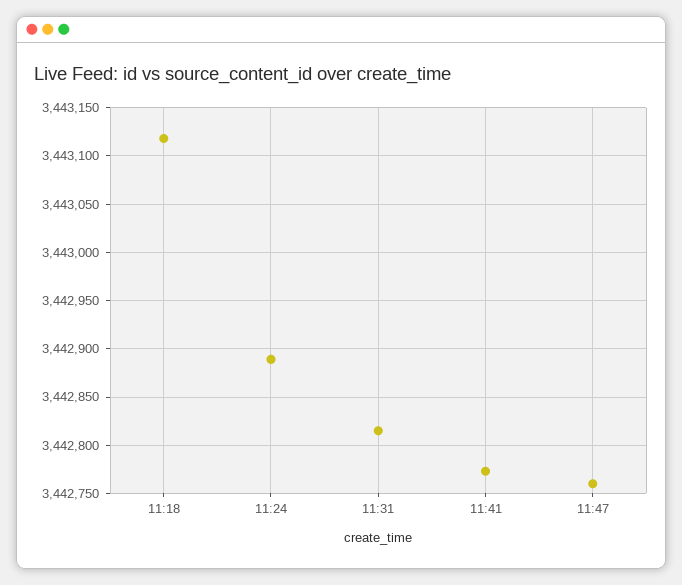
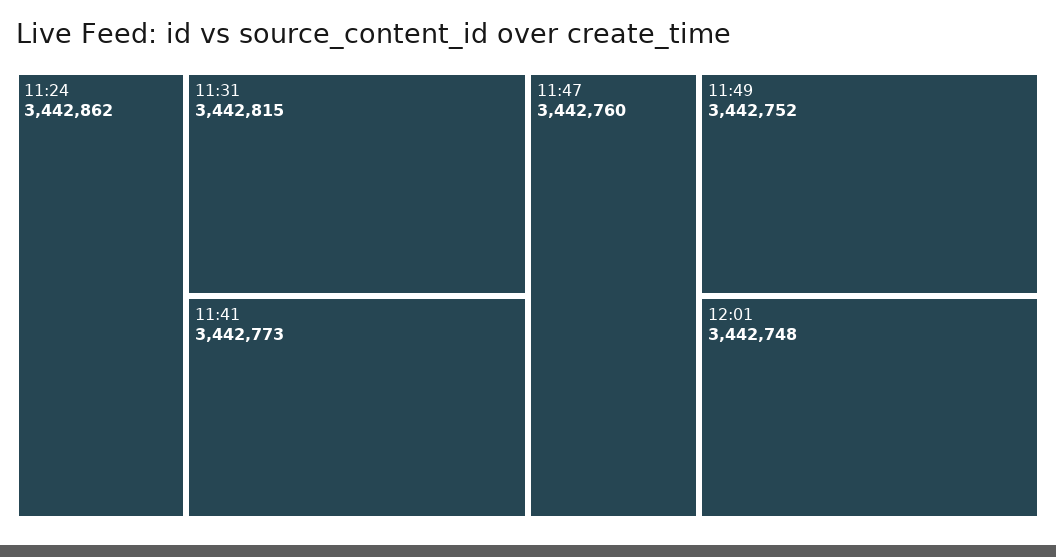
11:18: 3443120 -> none
11:24: 3442890 -> 3442862
11:49: none -> 3442752
12:01: none -> 3442748

